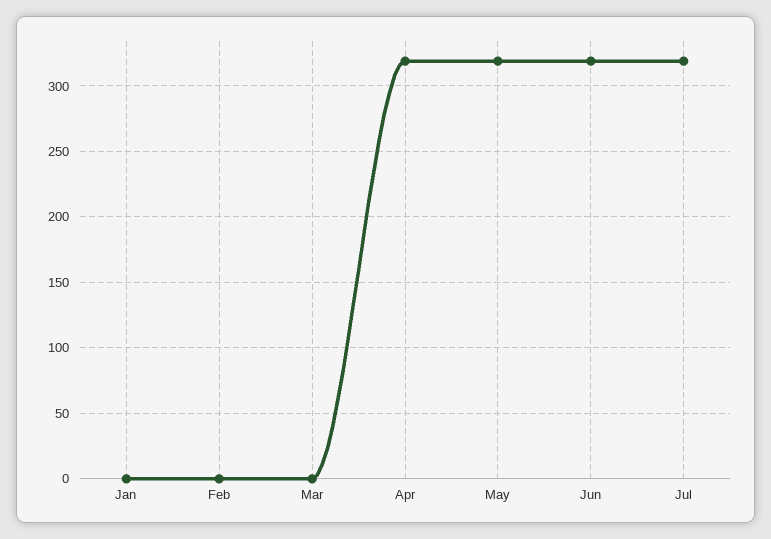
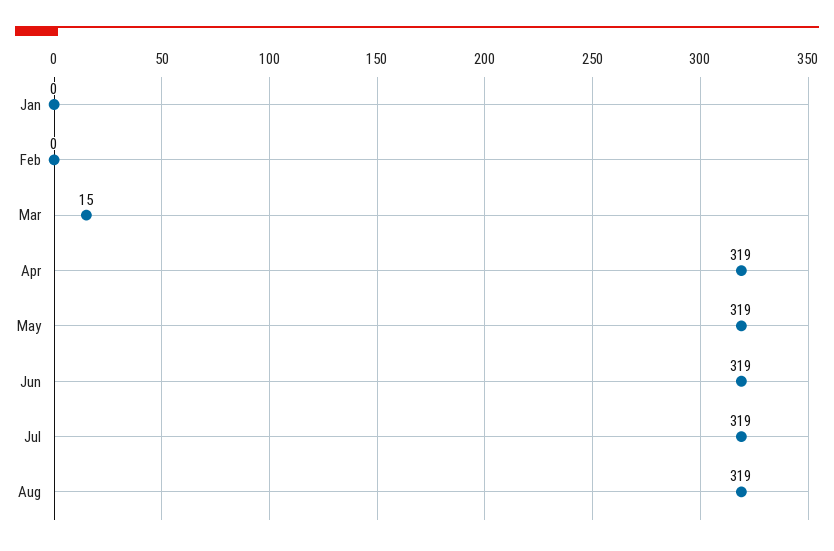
Mar: 0 -> 15
Aug: none -> 319

